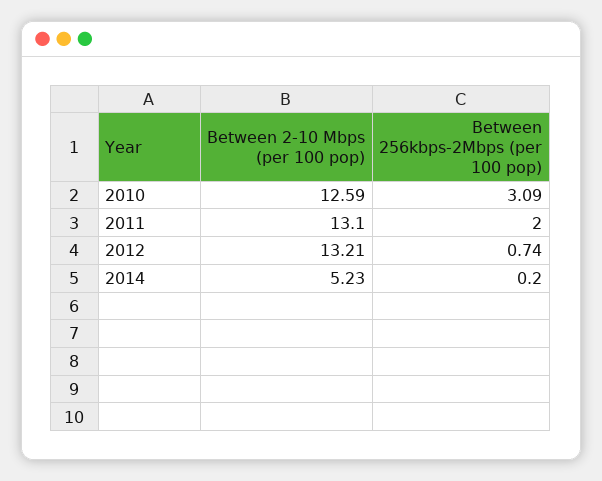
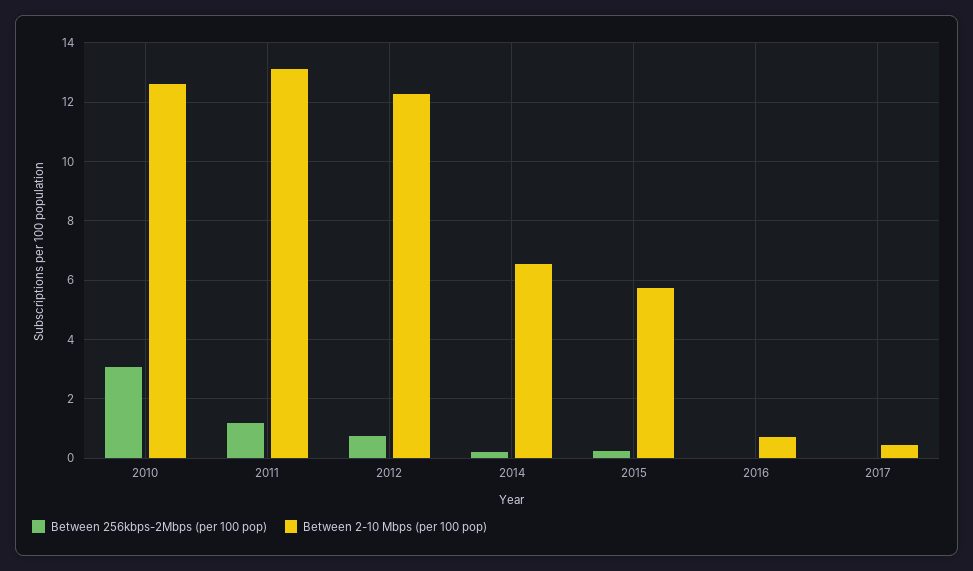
Between 256kbps-2Mbps (per 100 pop), 2011: 2 -> 1.25
Between 2-10 Mbps (per 100 pop), 2012: 13.21 -> 12.25
Between 2-10 Mbps (per 100 pop), 2014: 5.23 -> 6.5
Between 256kbps-2Mbps (per 100 pop), 2015: none -> 0.25
Between 2-10 Mbps (per 100 pop), 2015: none -> 5.75
Between 256kbps-2Mbps (per 100 pop), 2016: none -> 0
Between 2-10 Mbps (per 100 pop), 2016: none -> 0.75
Between 256kbps-2Mbps (per 100 pop), 2017: none -> 0
Between 2-10 Mbps (per 100 pop), 2017: none -> 0.5

